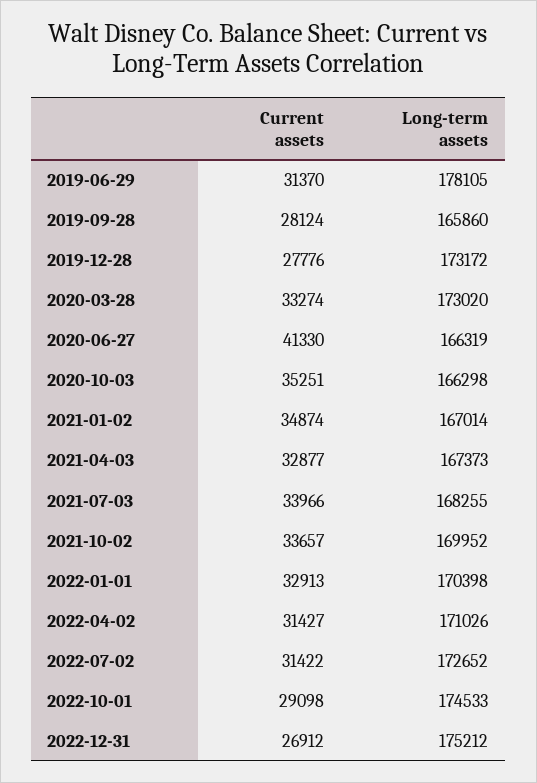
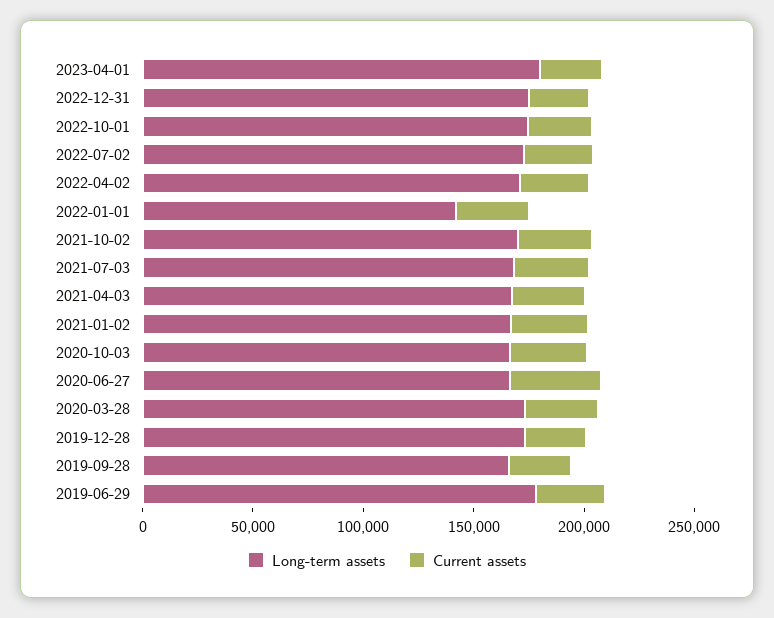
Long-term assets, 2022-01-01: 170398 -> 140000
Long-term assets, 2023-04-01: none -> 180000
Current assets, 2023-04-01: none -> 30000

